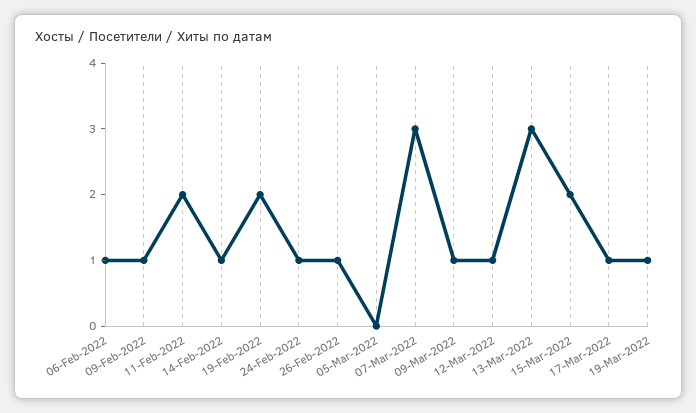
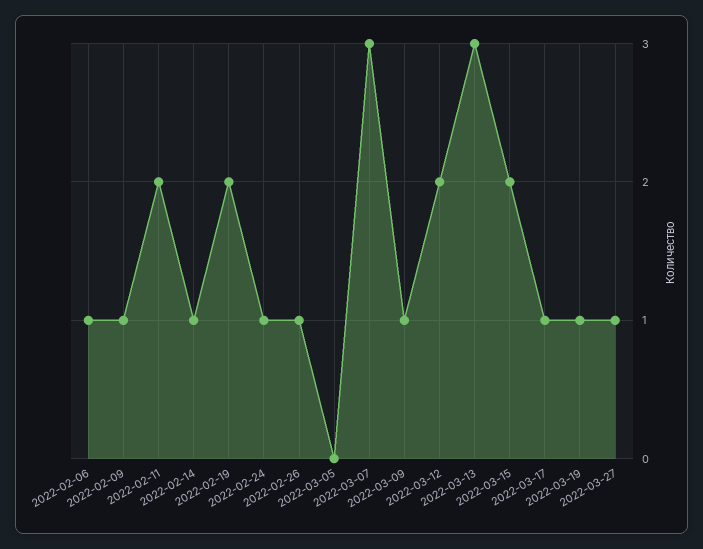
12-Mar-2022: 1 -> 2
2022-03-27: none -> 1

